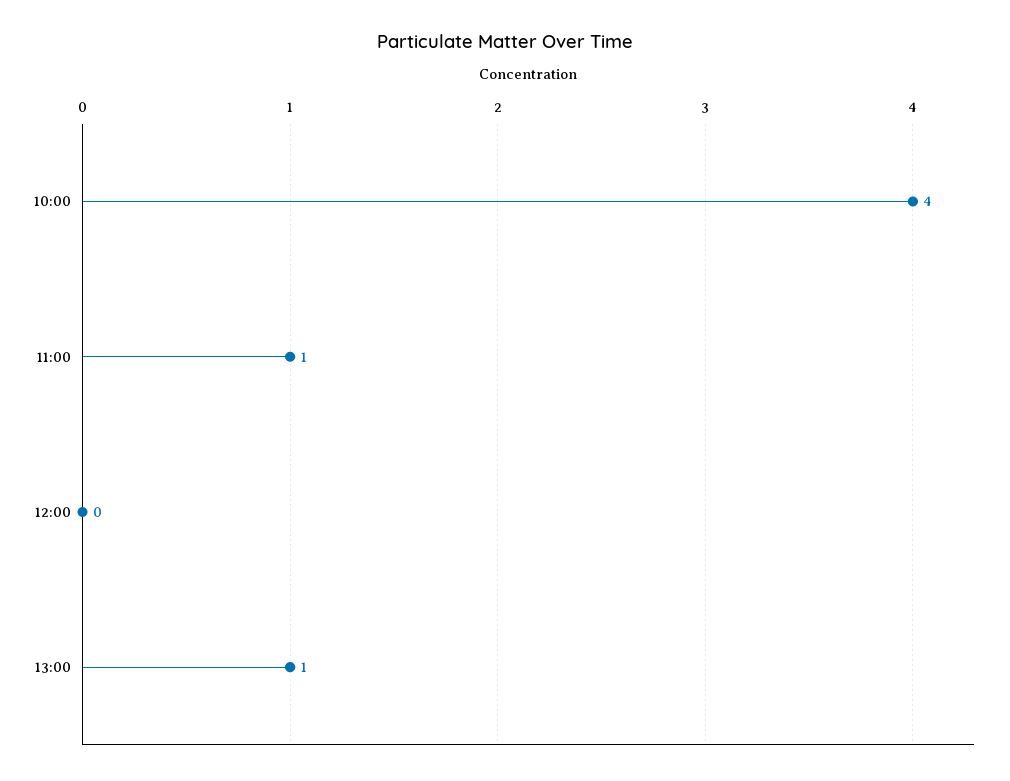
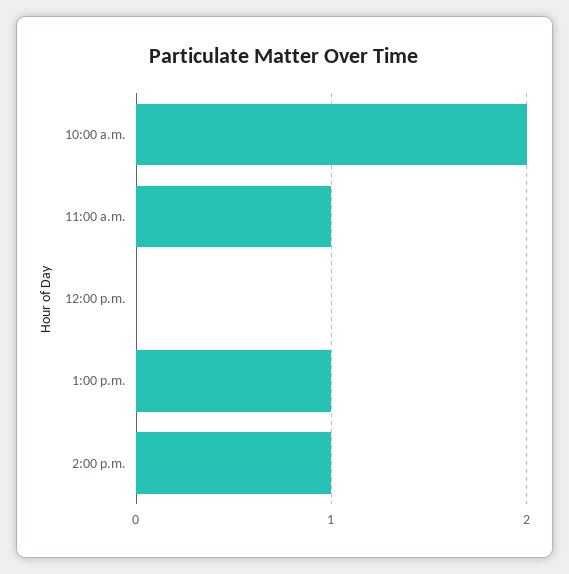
10:00: 4 -> 2
2:00 p.m.: none -> 1

